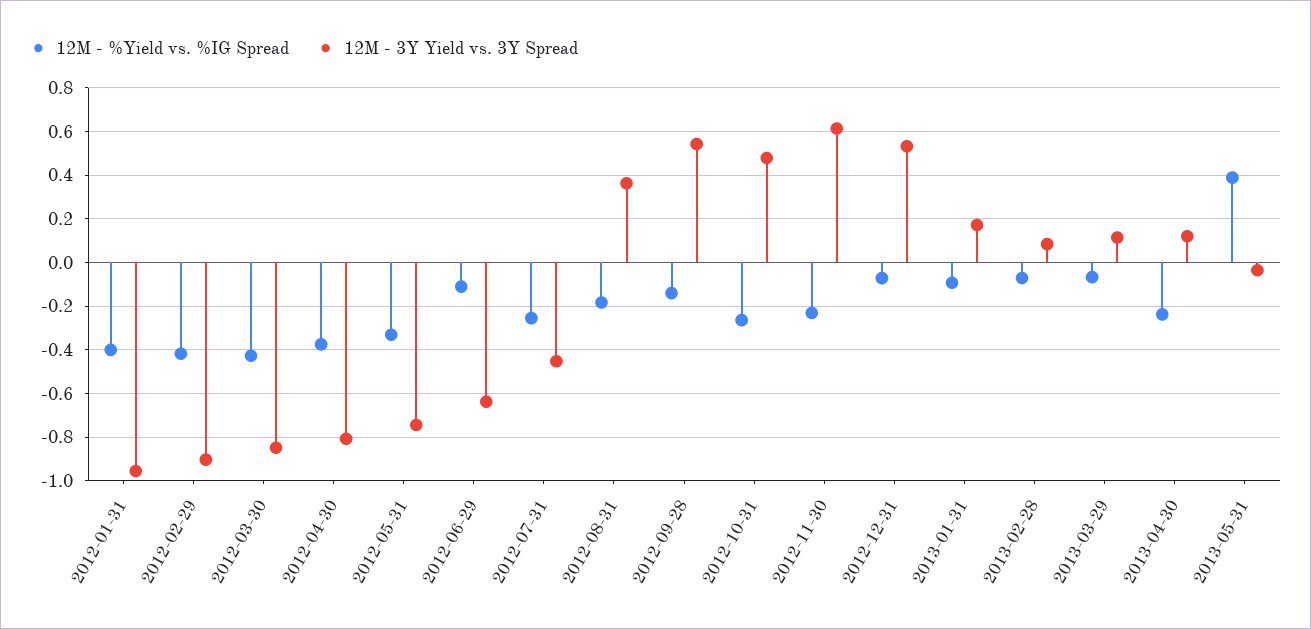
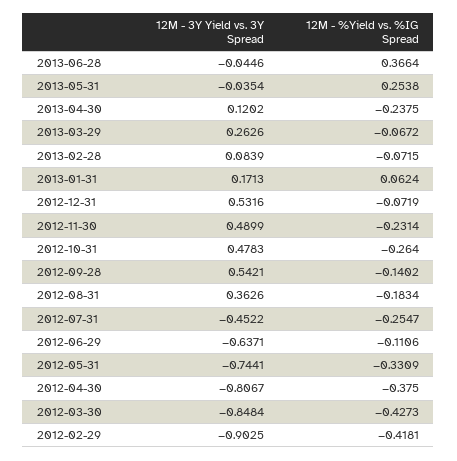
12M - %Yield vs. %IG Spread, 2012-01-31: -0.4 -> none
12M - 3Y Yield vs. 3Y Spread, 2012-01-31: -0.95 -> none
12M - 3Y Yield vs. 3Y Spread, 2012-11-30: 0.6 -> 0.4899
12M - %Yield vs. %IG Spread, 2013-01-31: -0.1 -> 0.0624
12M - 3Y Yield vs. 3Y Spread, 2013-03-29: 0.1 -> 0.2626
12M - %Yield vs. %IG Spread, 2013-05-31: 0.4 -> 0.2538
12M - 3Y Yield vs. 3Y Spread, 2013-06-28: none -> -0.0446
12M - %Yield vs. %IG Spread, 2013-06-28: none -> 0.3664

